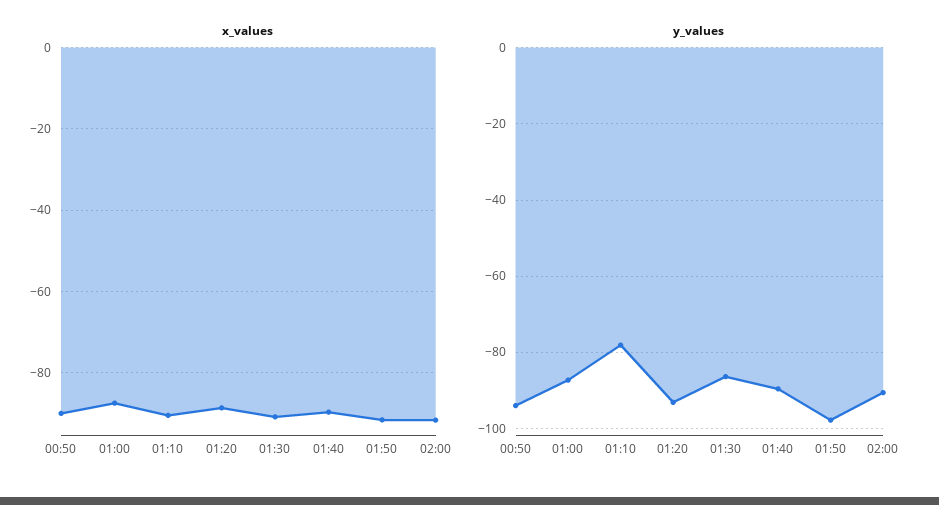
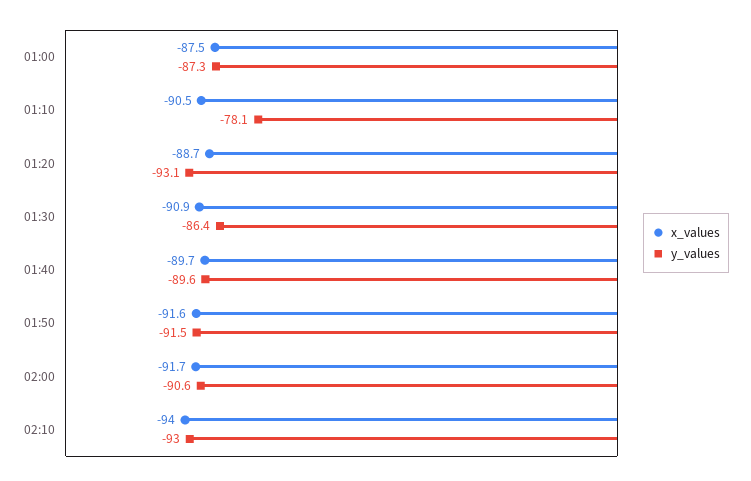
x_values, 00:50: -90 -> none
y_values, 00:50: -94 -> none
y_values, 01:50: -98 -> -91.5
x_values, 02:10: none -> -94
y_values, 02:10: none -> -93

